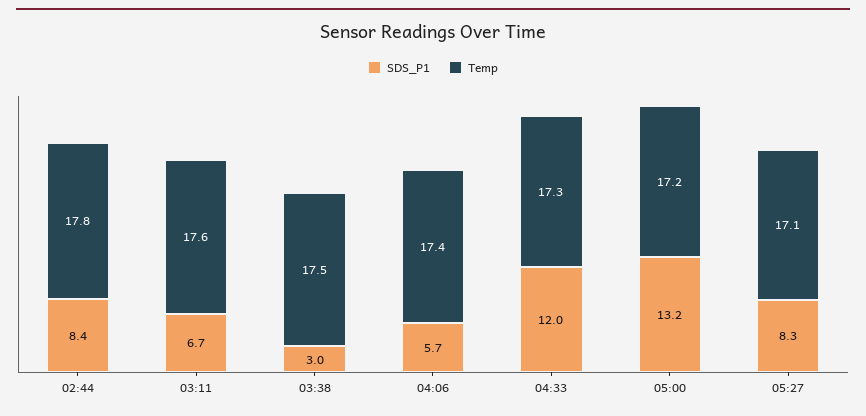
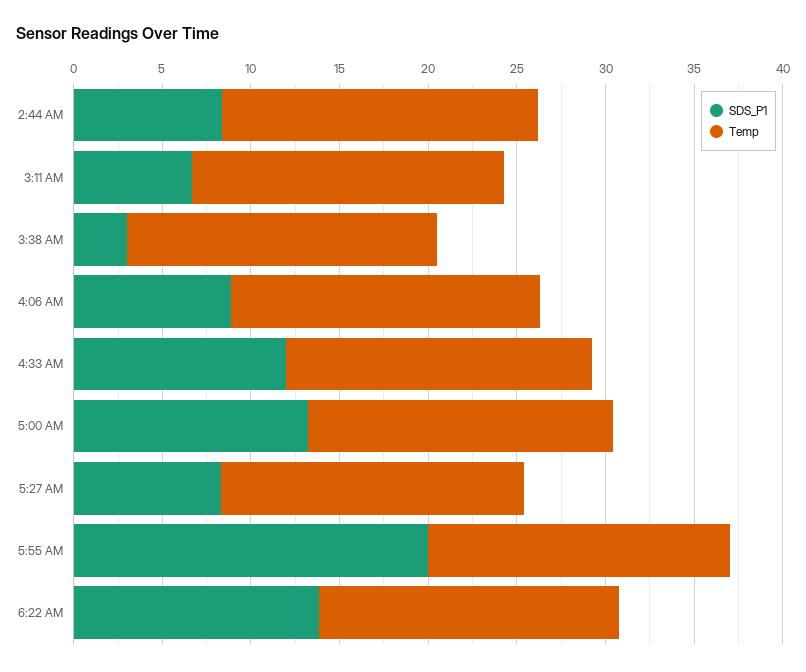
SDS_P1, 04:06: 5.7 -> 9
SDS_P1, 5:55 AM: none -> 20
Temp, 5:55 AM: none -> 17
SDS_P1, 6:22 AM: none -> 14
Temp, 6:22 AM: none -> 17

